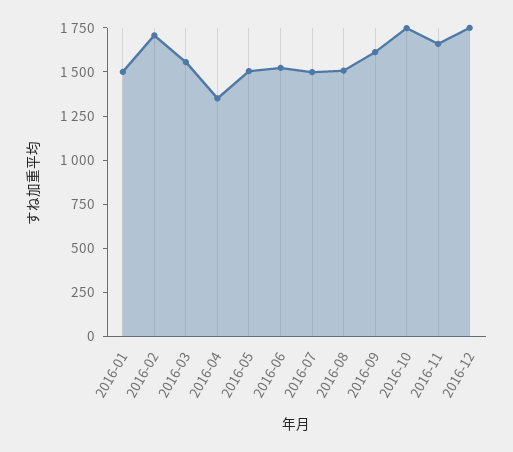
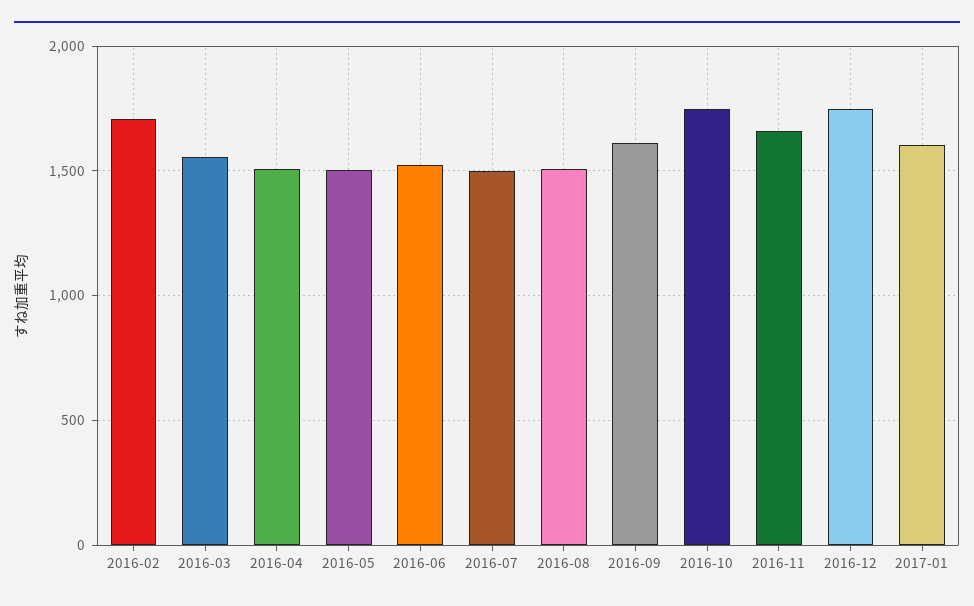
2016-01: 1500 -> none
2016-04: 1350 -> 1500
2017-01: none -> 1600

